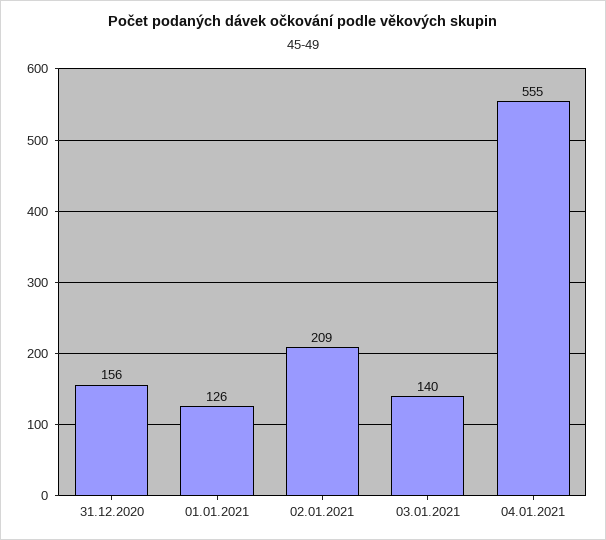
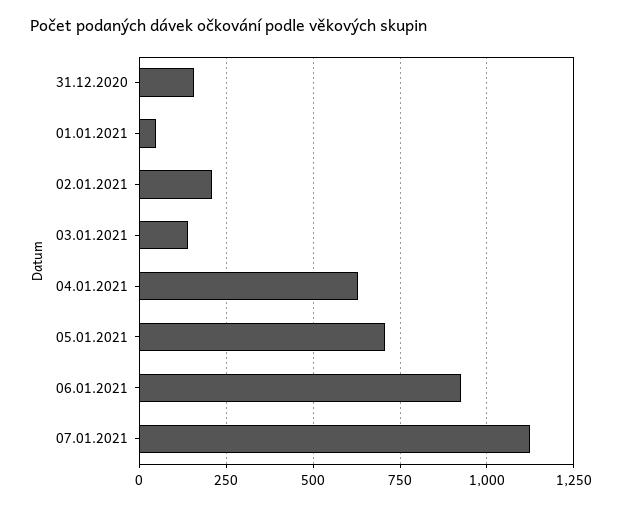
01.01.2021: 126 -> 50
04.01.2021: 555 -> 625
05.01.2021: none -> 700
06.01.2021: none -> 925
07.01.2021: none -> 1125

